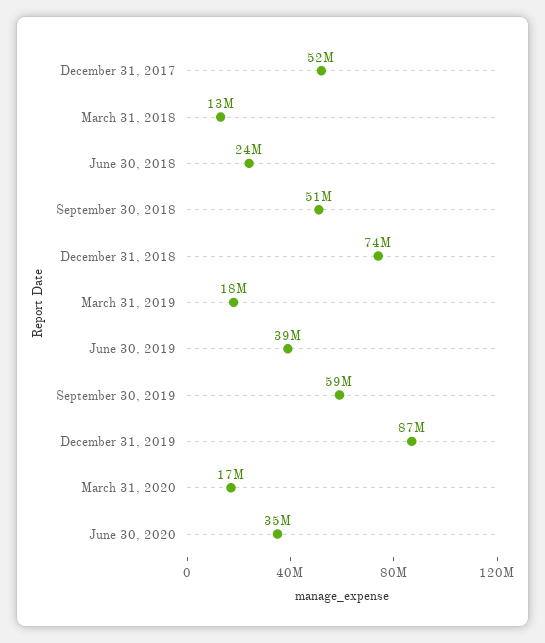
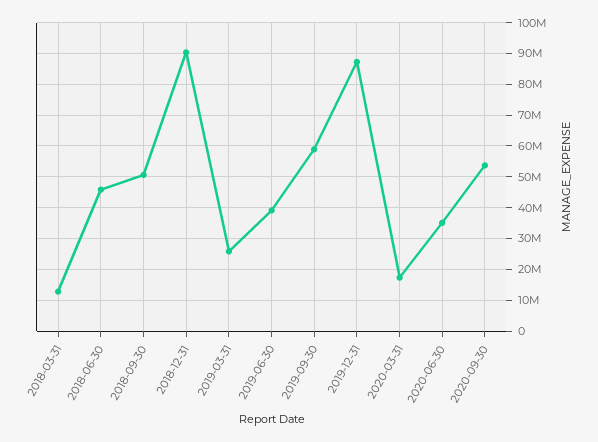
December 31, 2017: 52000000 -> none
June 30, 2018: 24000000 -> 46000000
December 31, 2018: 74000000 -> 90000000
March 31, 2019: 18000000 -> 26000000
2020-09-30: none -> 54000000

